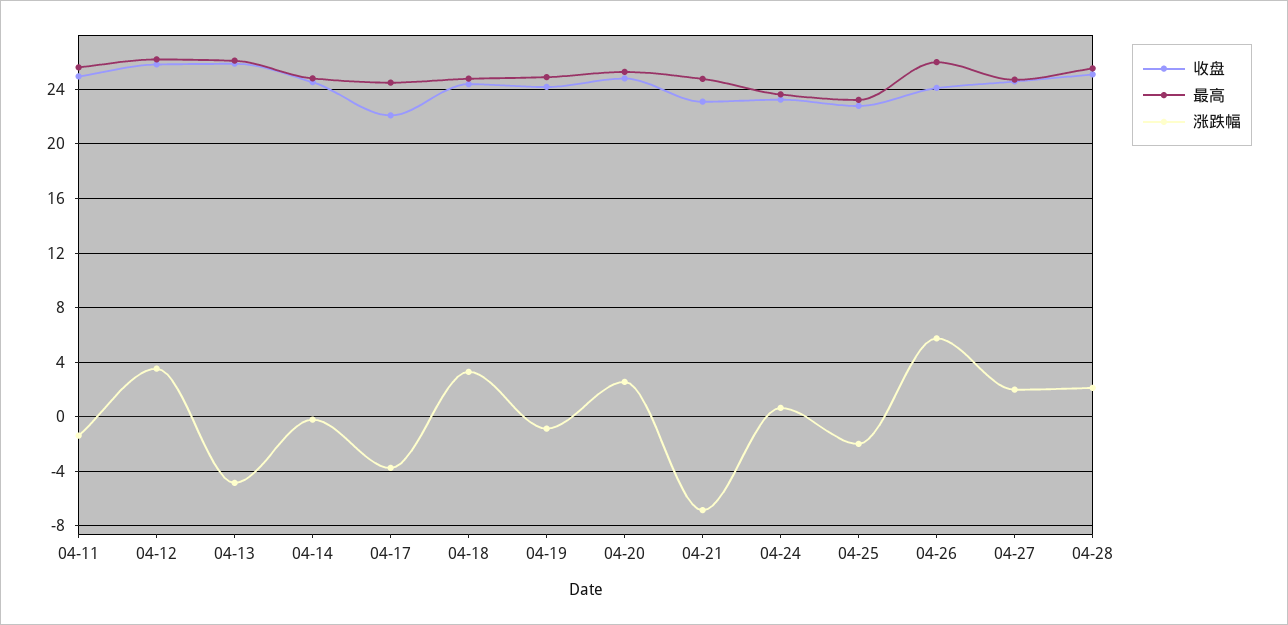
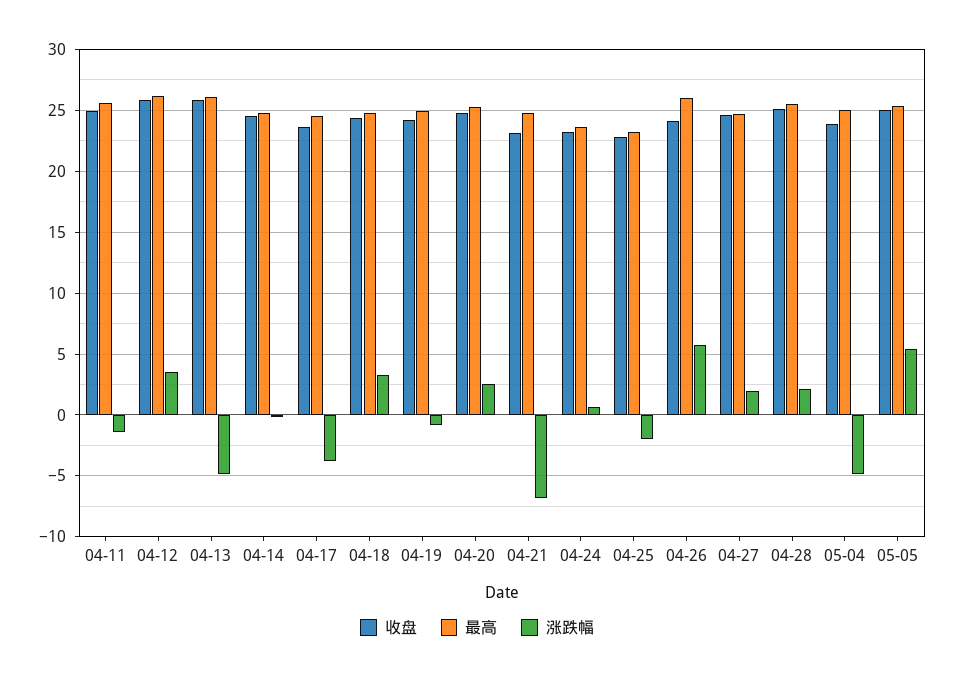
收盘, 04-17: 22 -> 23.5
收盘, 05-04: none -> 24
最高, 05-04: none -> 25
涨跌幅, 05-04: none -> -5
收盘, 05-05: none -> 25
最高, 05-05: none -> 25.5
涨跌幅, 05-05: none -> 5.5

